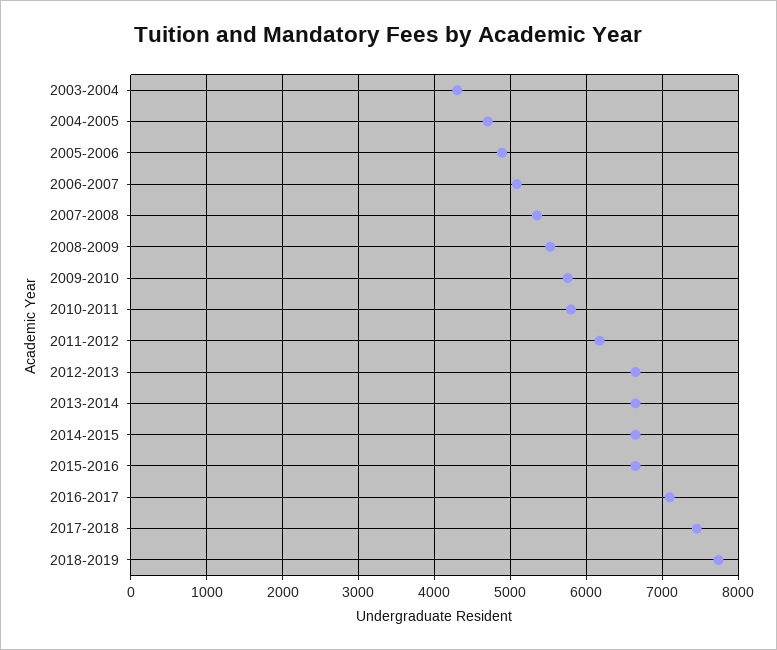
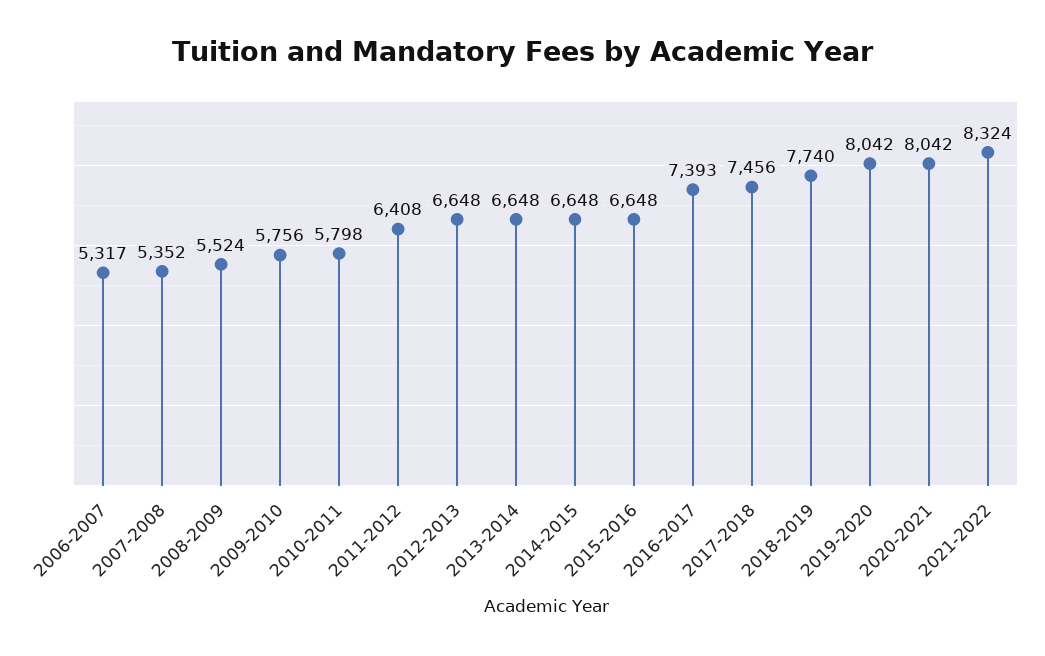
2003-2004: 4300 -> none
2004-2005: 4700 -> none
2005-2006: 4900 -> none
2006-2007: 5100 -> 5317
2011-2012: 6200 -> 6408
2016-2017: 7100 -> 7393
2019-2020: none -> 8042
2020-2021: none -> 8042
2021-2022: none -> 8324

